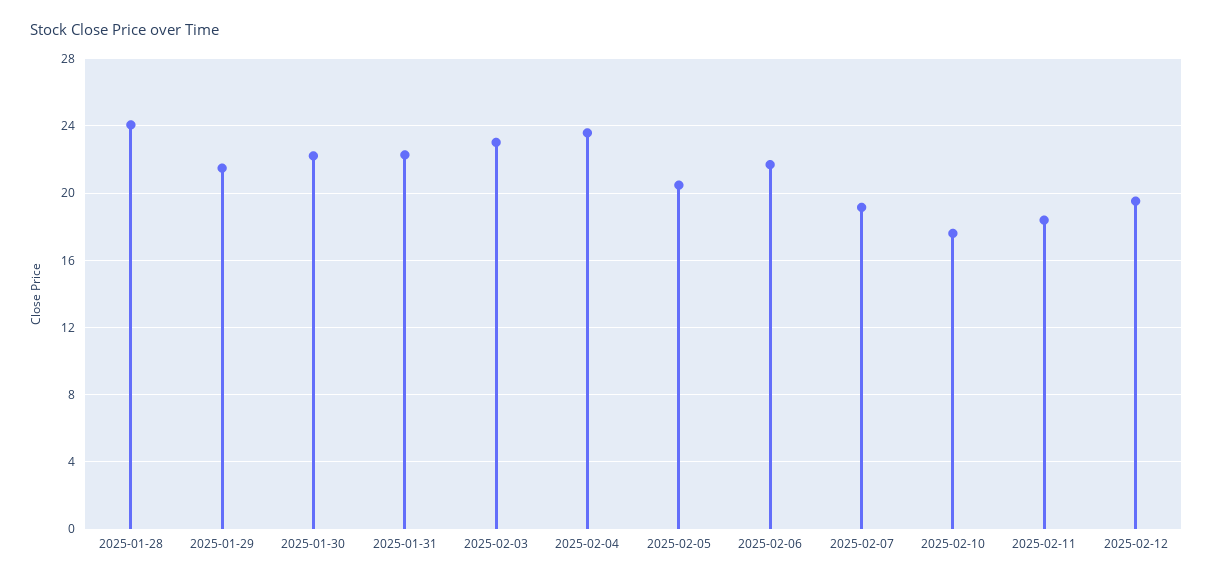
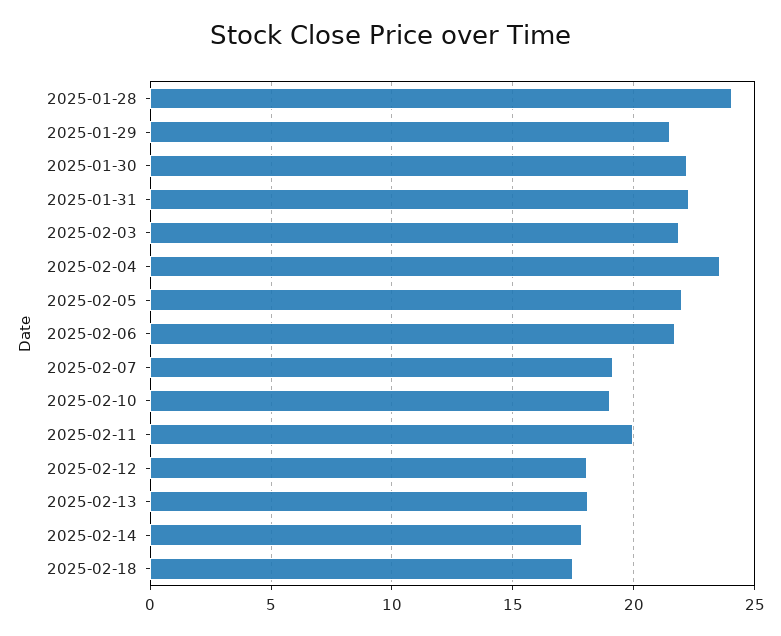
2025-02-03: 23 -> 22
2025-02-05: 20.5 -> 22
2025-02-10: 17.5 -> 19
2025-02-11: 18.5 -> 20
2025-02-12: 19.5 -> 18
2025-02-13: none -> 18
2025-02-14: none -> 18
2025-02-18: none -> 17.5

